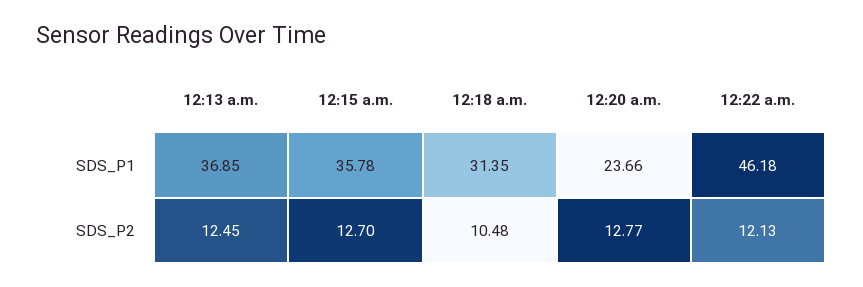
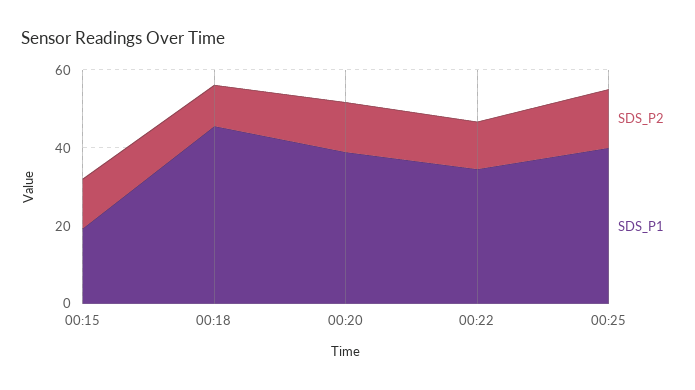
SDS_P1, 12:13 a.m.: 36.85 -> none
SDS_P1, 12:15 a.m.: 35.78 -> 20
SDS_P1, 12:18 a.m.: 31.35 -> 45
SDS_P1, 12:20 a.m.: 23.66 -> 40
SDS_P1, 12:22 a.m.: 46.18 -> 35
SDS_P2, 12:13 a.m.: 12.45 -> none
SDS_P2, 00:25: none -> 15
SDS_P1, 00:25: none -> 40

